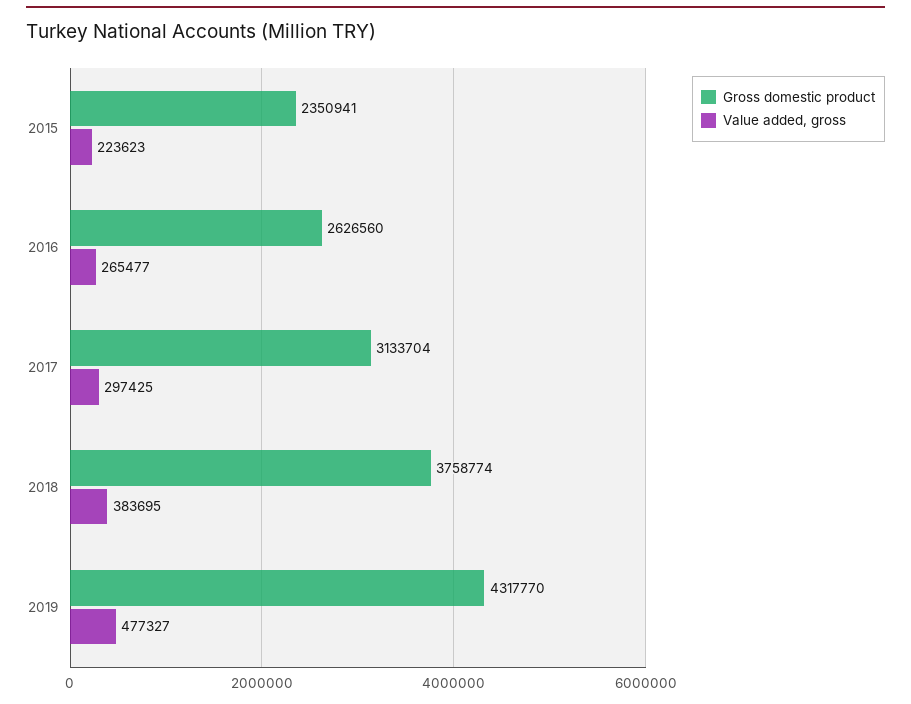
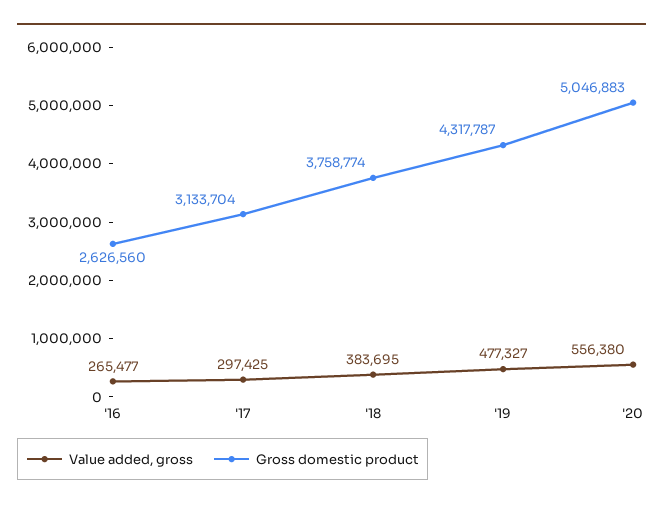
Gross domestic product, 2015: 2350941 -> none
Value added, gross, 2015: 223623 -> none
Gross domestic product, 2019: 4317770 -> 4317787
Value added, gross, '20: none -> 556380
Gross domestic product, '20: none -> 5046883

